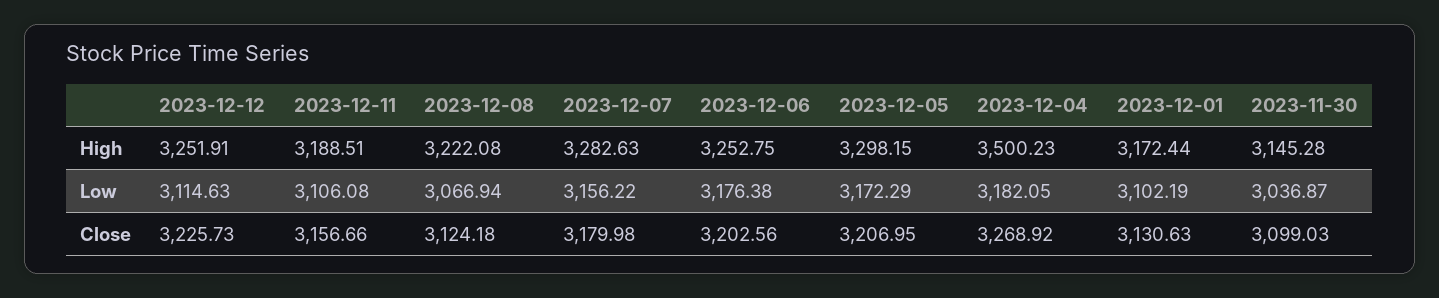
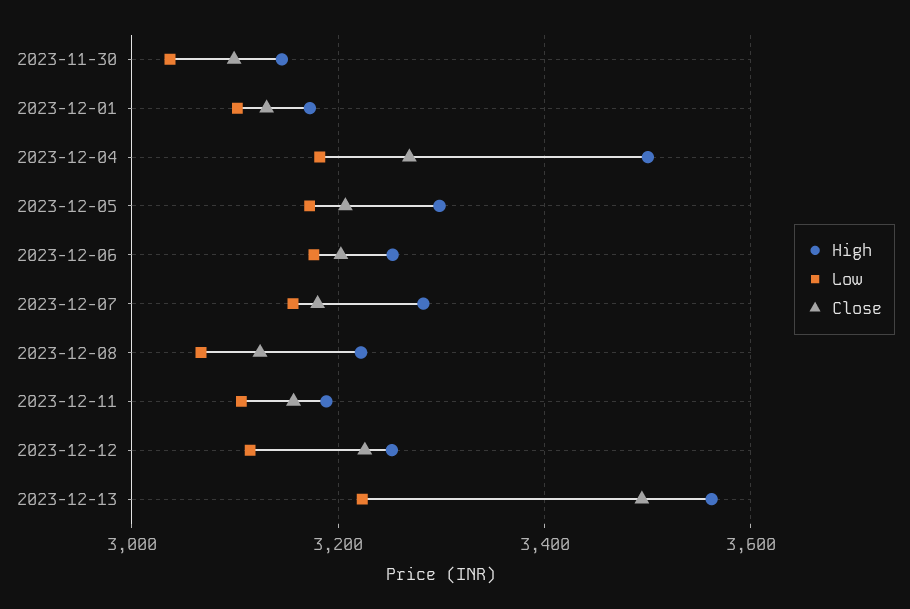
High, 2023-12-13: none -> 3560
Low, 2023-12-13: none -> 3220
Close, 2023-12-13: none -> 3500

